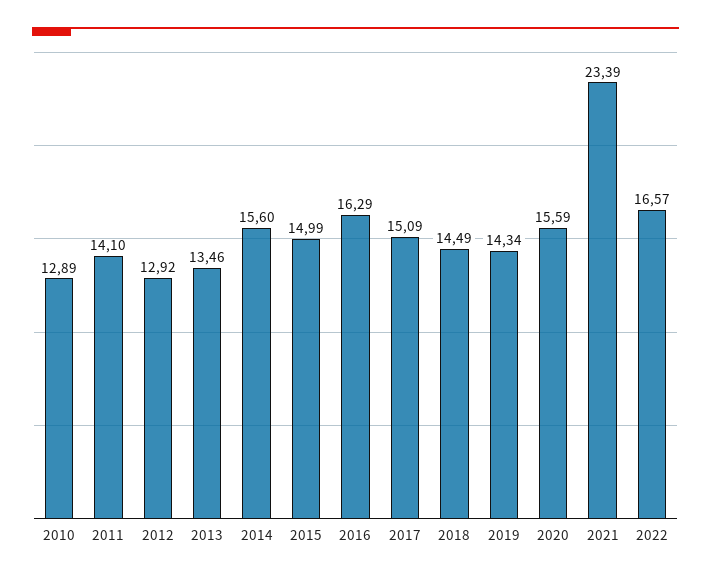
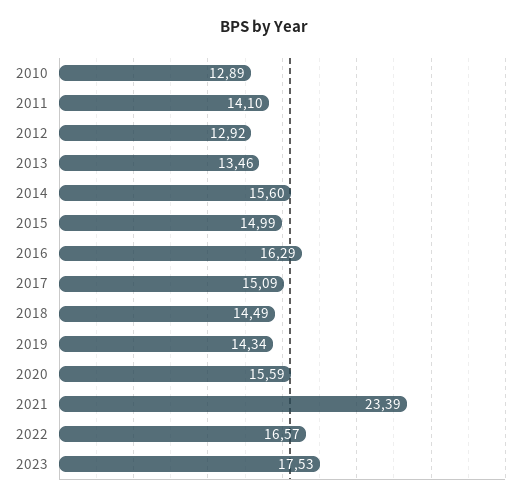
2023: none -> 17.53

